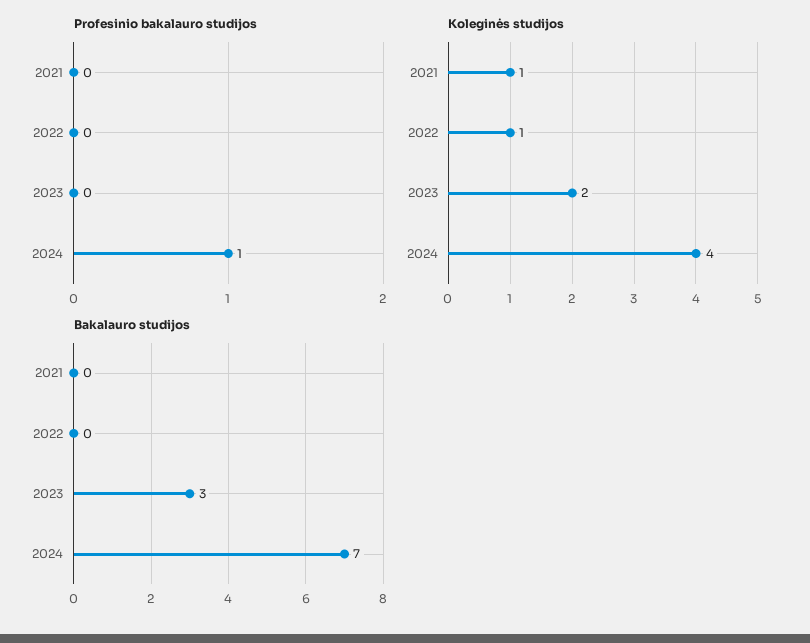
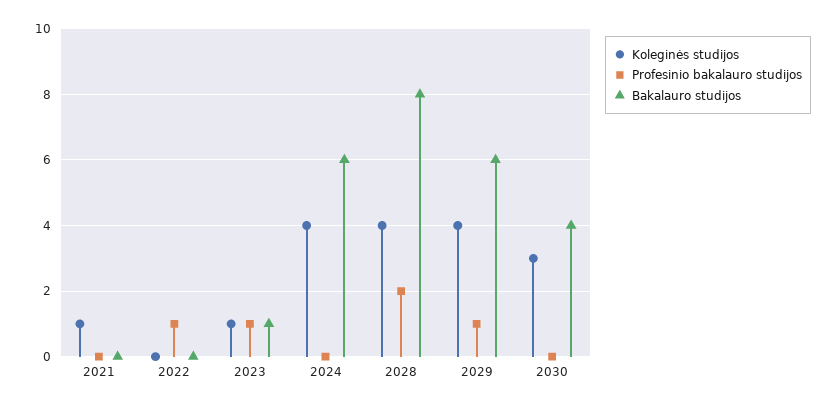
Profesinio bakalauro studijos, 2022: 0 -> 1
Profesinio bakalauro studijos, 2023: 0 -> 1
Profesinio bakalauro studijos, 2024: 1 -> 0
Koleginės studijos, 2022: 1 -> 0
Koleginės studijos, 2023: 2 -> 1
Bakalauro studijos, 2023: 3 -> 1
Bakalauro studijos, 2024: 7 -> 6
Koleginės studijos, 2028: none -> 4
Profesinio bakalauro studijos, 2028: none -> 2
Bakalauro studijos, 2028: none -> 8
Koleginės studijos, 2029: none -> 4
Profesinio bakalauro studijos, 2029: none -> 1
Bakalauro studijos, 2029: none -> 6
Koleginės studijos, 2030: none -> 3
Profesinio bakalauro studijos, 2030: none -> 0
Bakalauro studijos, 2030: none -> 4

